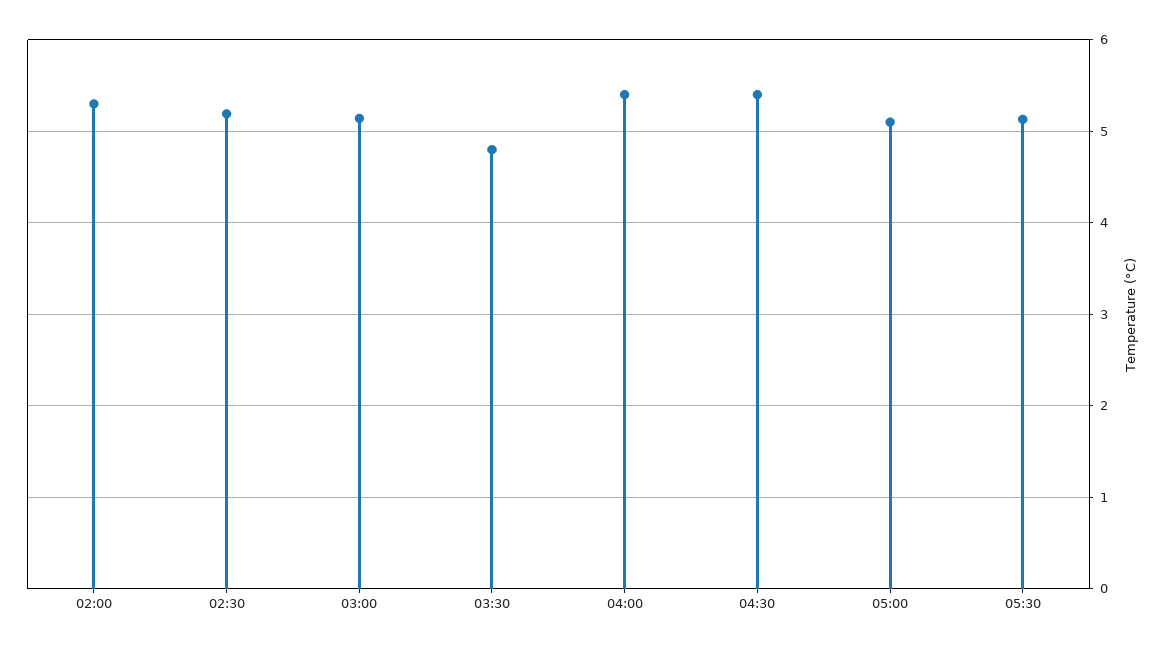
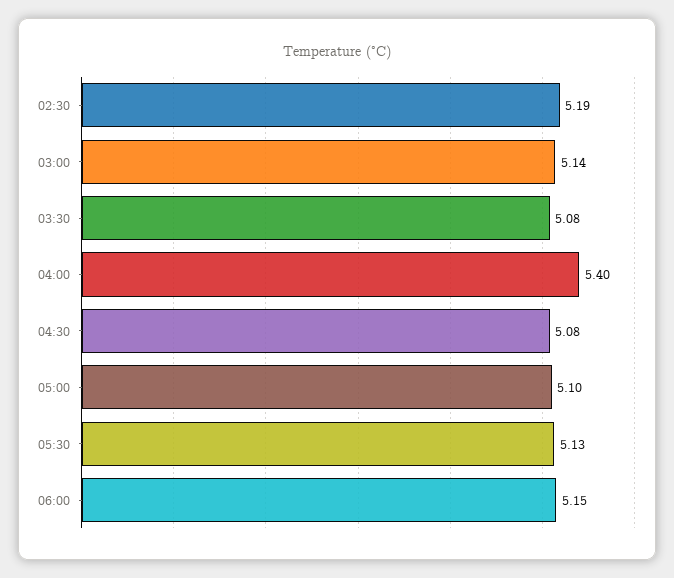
02:00: 5.3 -> none
03:30: 4.8 -> 5.08
04:30: 5.4 -> 5.08
06:00: none -> 5.15

